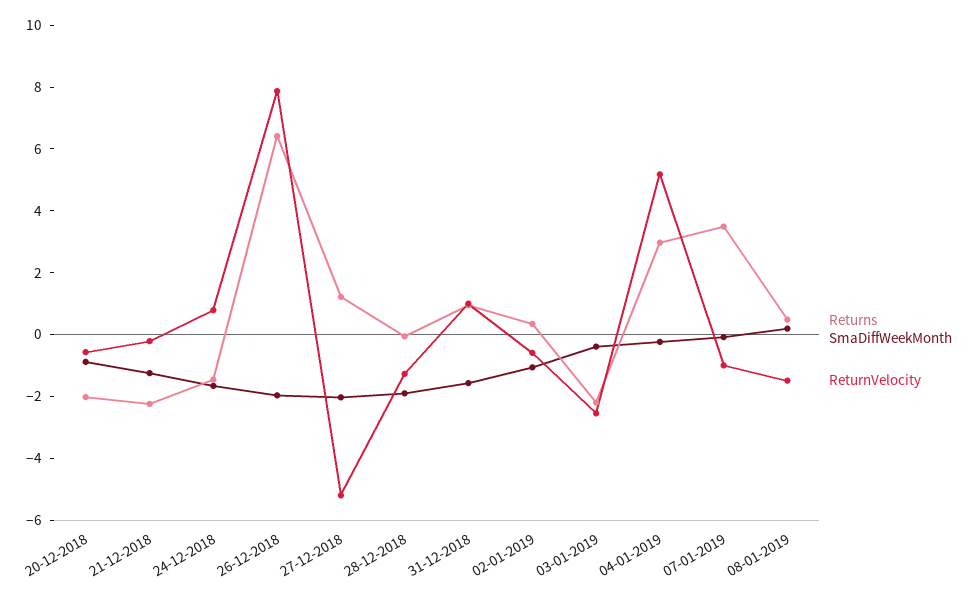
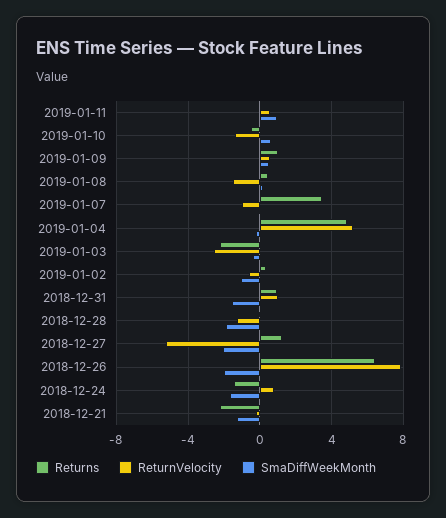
Returns, 20-12-2018: -2 -> none
SmaDiffWeekMonth, 20-12-2018: -1 -> none
ReturnVelocity, 20-12-2018: -0.5 -> none
Returns, 04-01-2019: 3 -> 5
Returns, 2019-01-11: none -> 0
ReturnVelocity, 2019-01-11: none -> 0.5
SmaDiffWeekMonth, 2019-01-11: none -> 1
Returns, 2019-01-10: none -> -0.5
ReturnVelocity, 2019-01-10: none -> -1.5
SmaDiffWeekMonth, 2019-01-10: none -> 0.5
Returns, 2019-01-09: none -> 1
ReturnVelocity, 2019-01-09: none -> 0.5
SmaDiffWeekMonth, 2019-01-09: none -> 0.5

